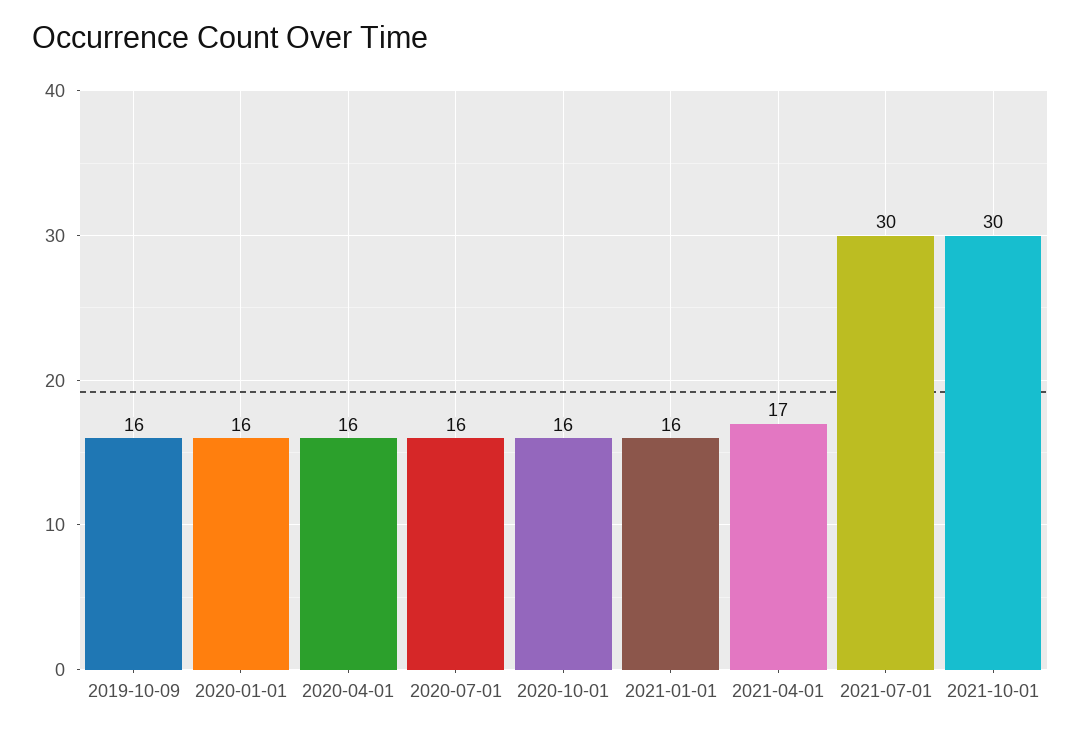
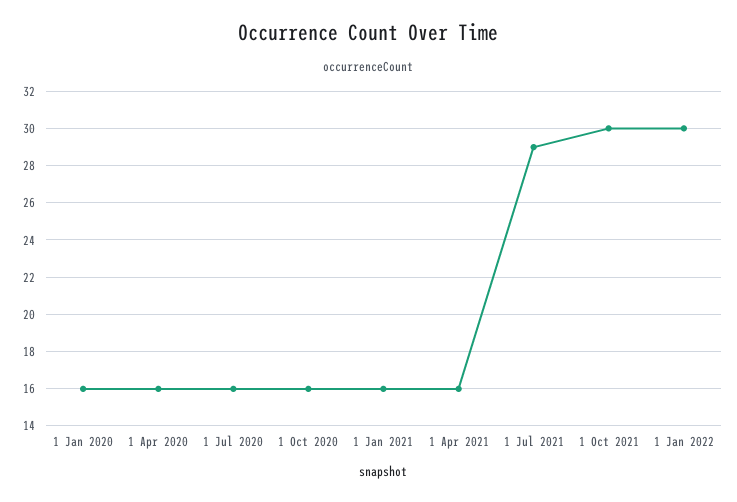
2019-10-09: 16 -> none
2021-04-01: 17 -> 16
2021-07-01: 30 -> 29
1 Jan 2022: none -> 30

